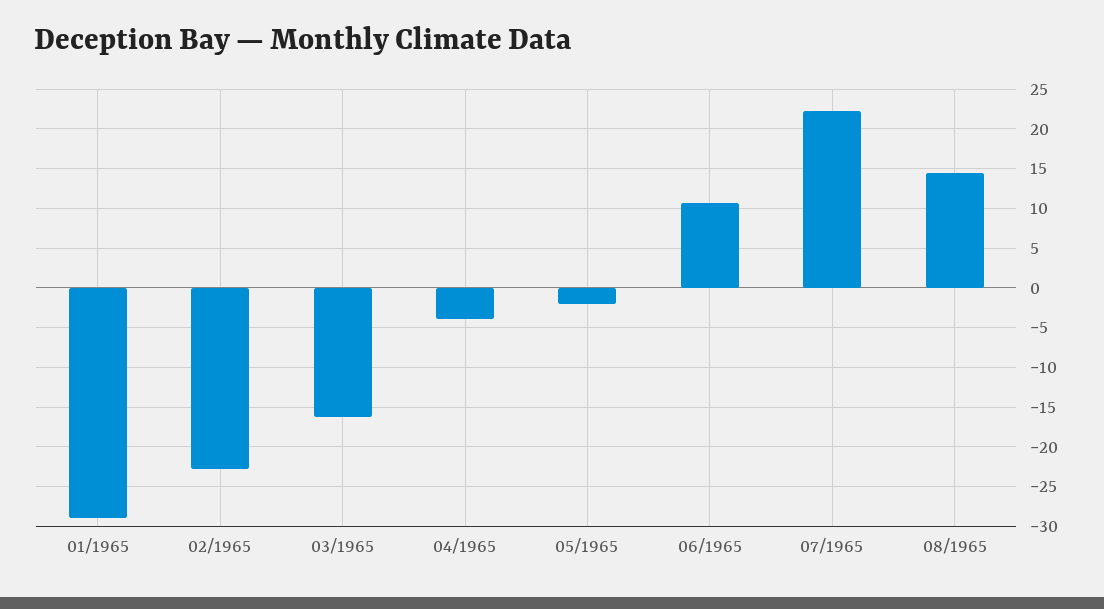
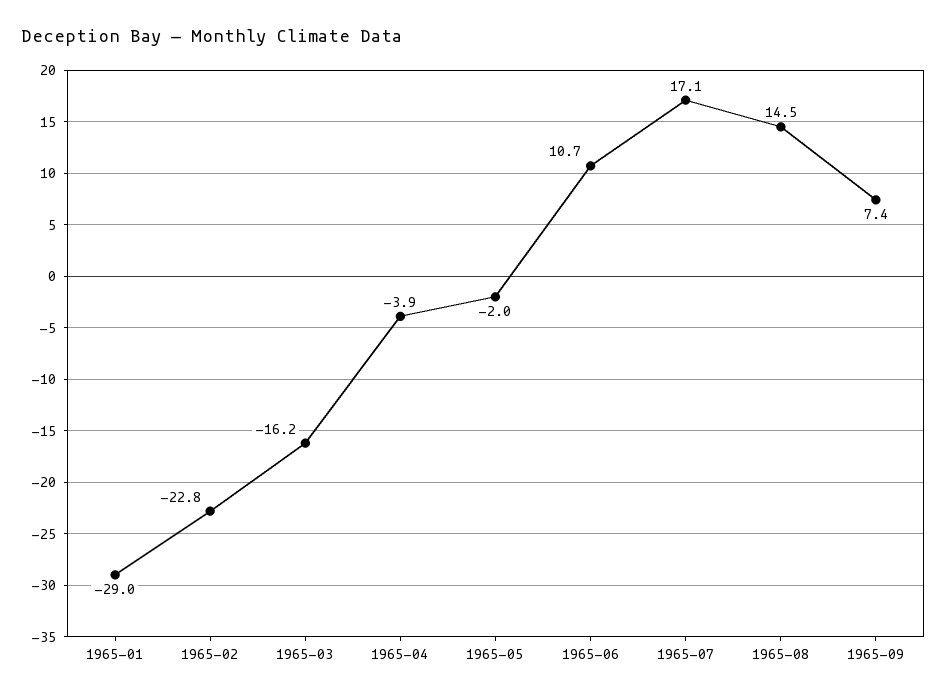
07/1965: 22 -> 17.1
1965-09: none -> 7.4

